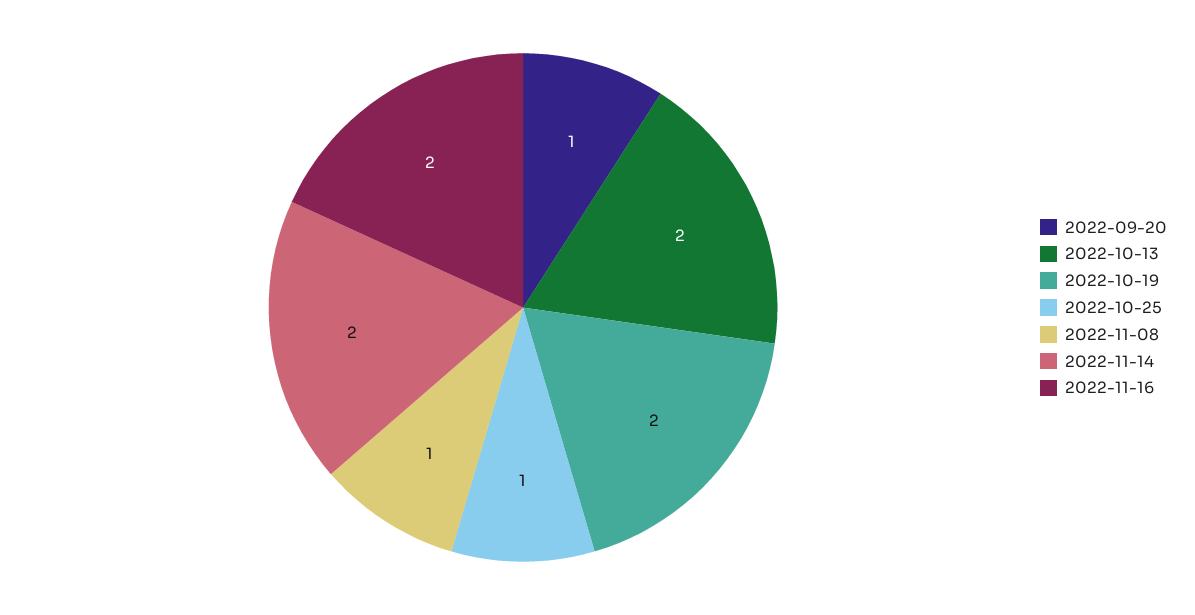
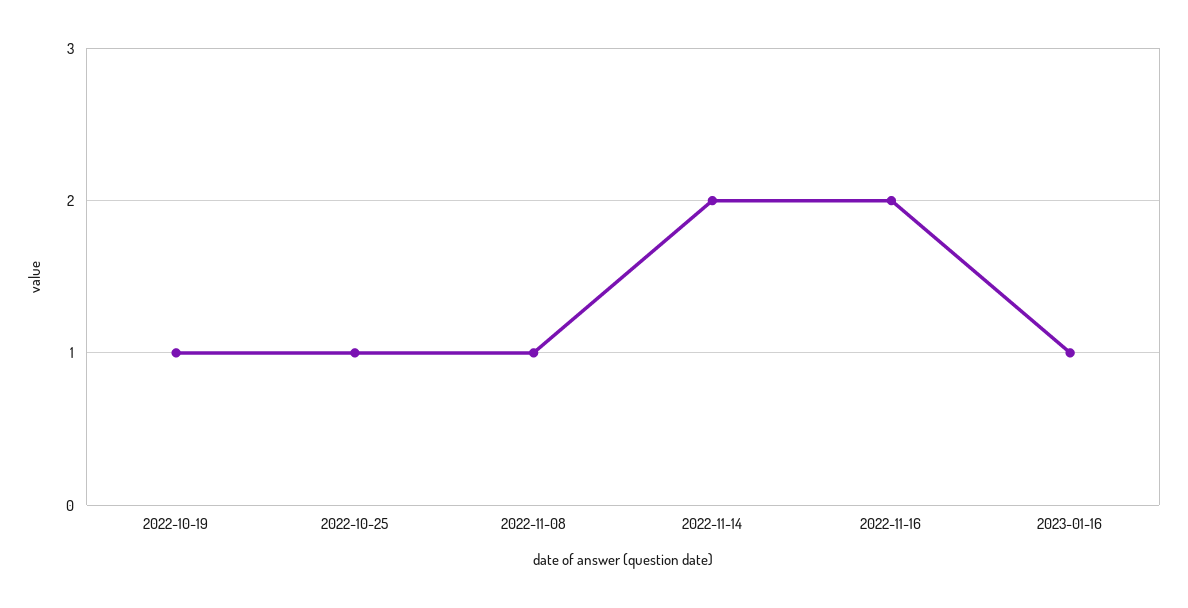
2022-09-20: 1 -> none
2022-10-13: 2 -> none
2022-10-19: 2 -> 1
2023-01-16: none -> 1

